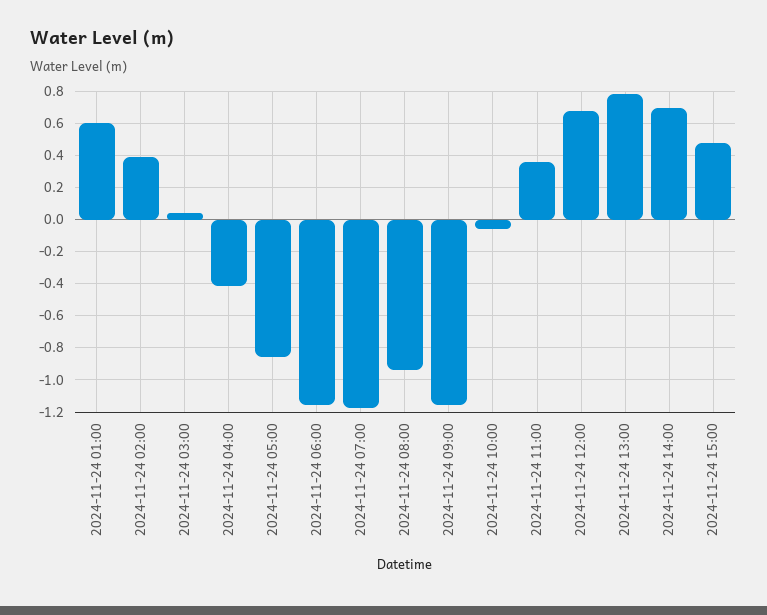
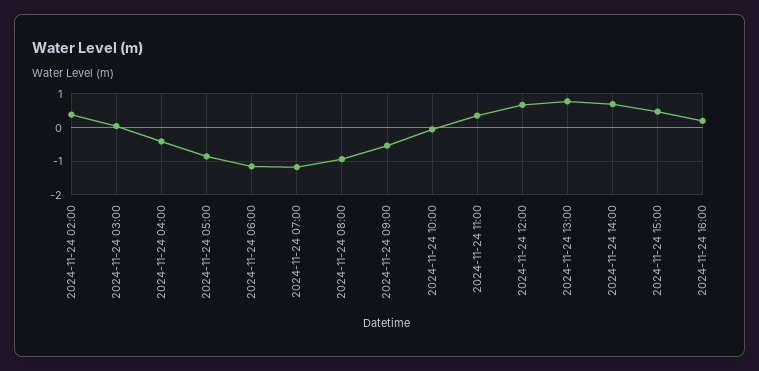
2024-11-24 01:00: 0.6 -> none
2024-11-24 09:00: -1.15 -> -0.6
2024-11-24 16:00: none -> 0.2

